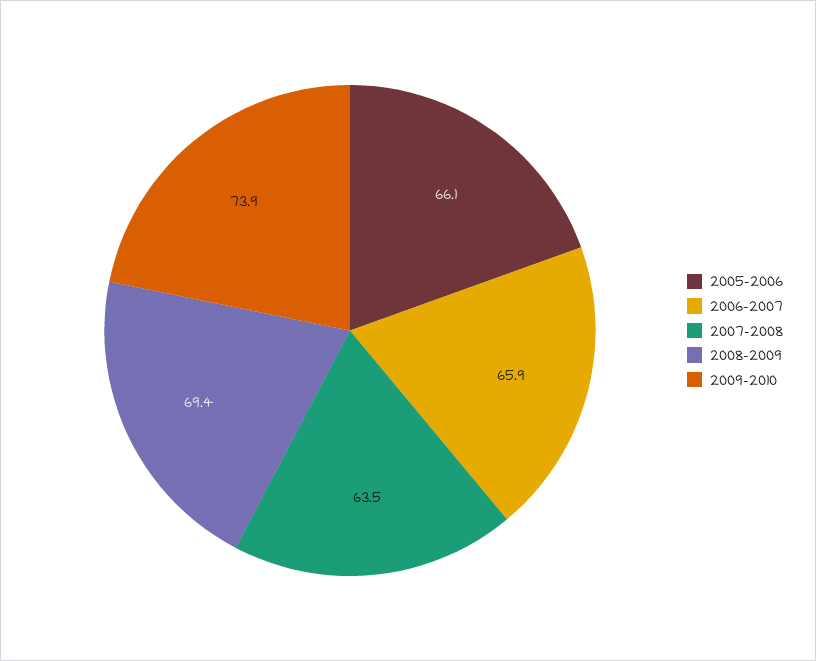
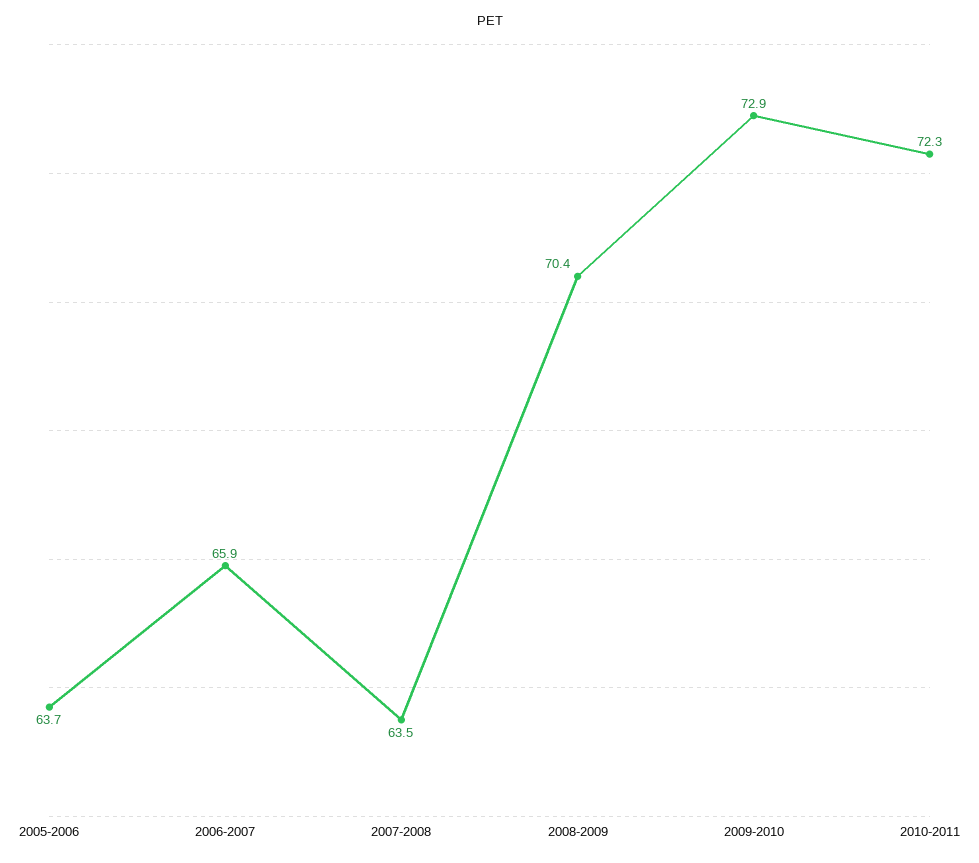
2005-2006: 66.1 -> 63.7
2008-2009: 69.4 -> 70.4
2009-2010: 73.9 -> 72.9
2010-2011: none -> 72.3

